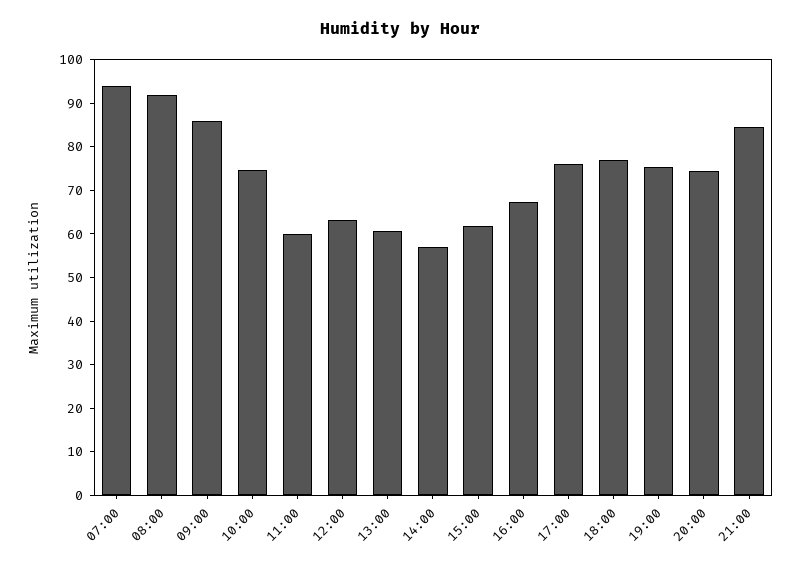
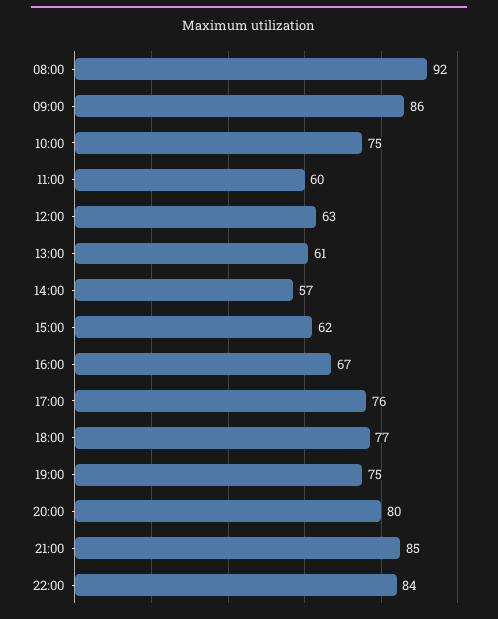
07:00: 94 -> none
20:00: 74 -> 80
22:00: none -> 84

